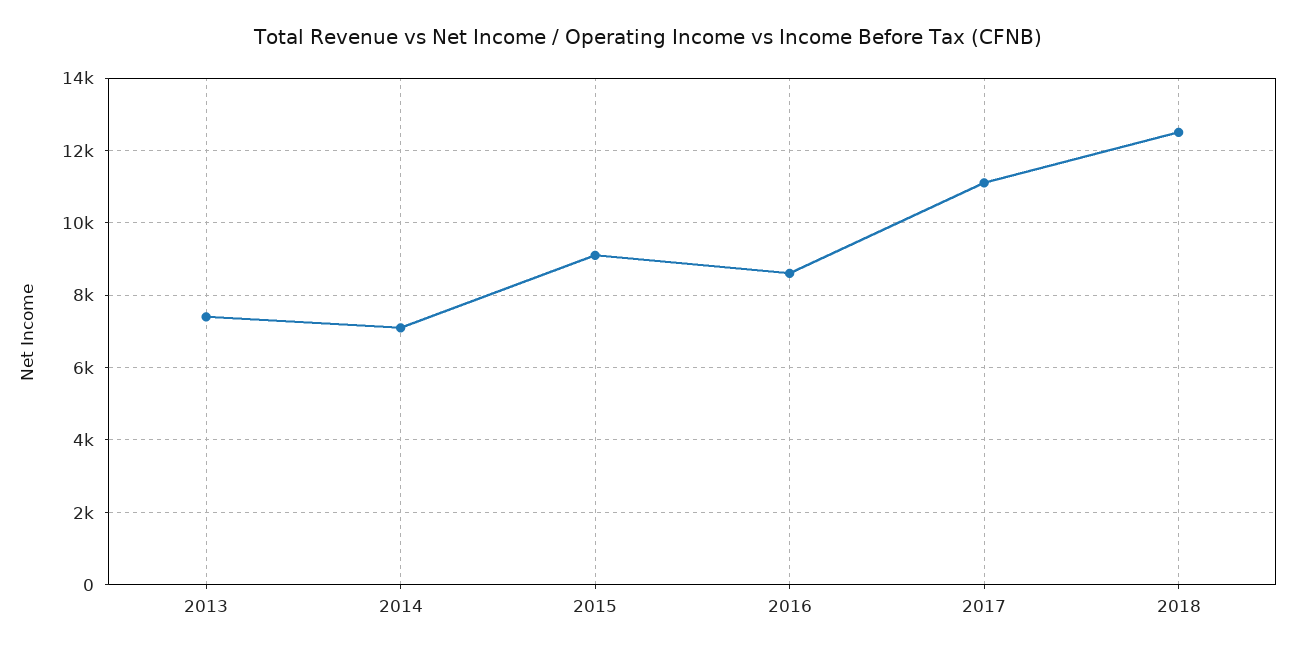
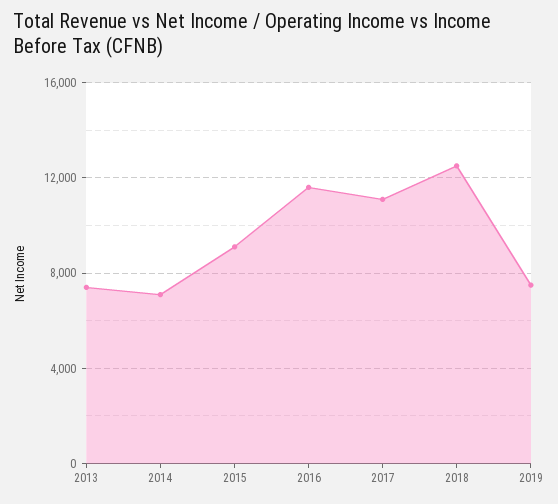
2016: 8600 -> 11500
2019: none -> 7500

